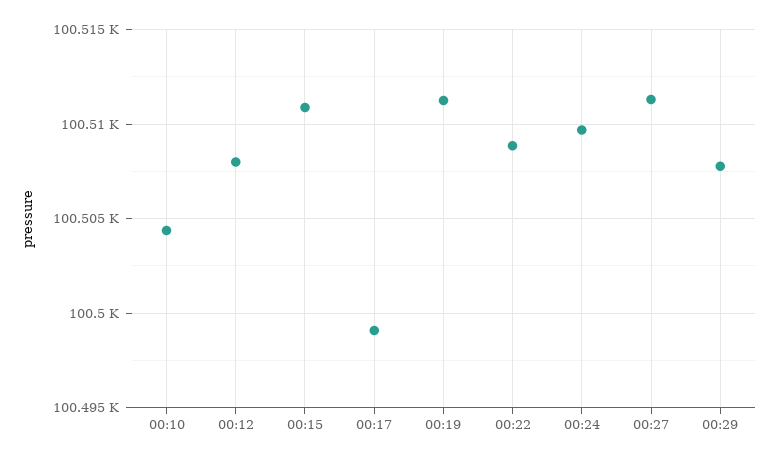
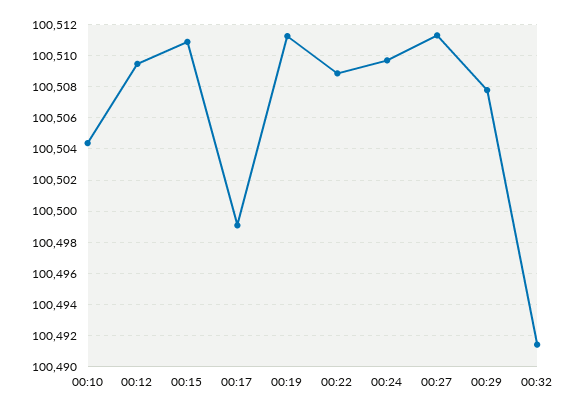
00:12: 100508 -> 100509.5
00:32: none -> 100491.5

